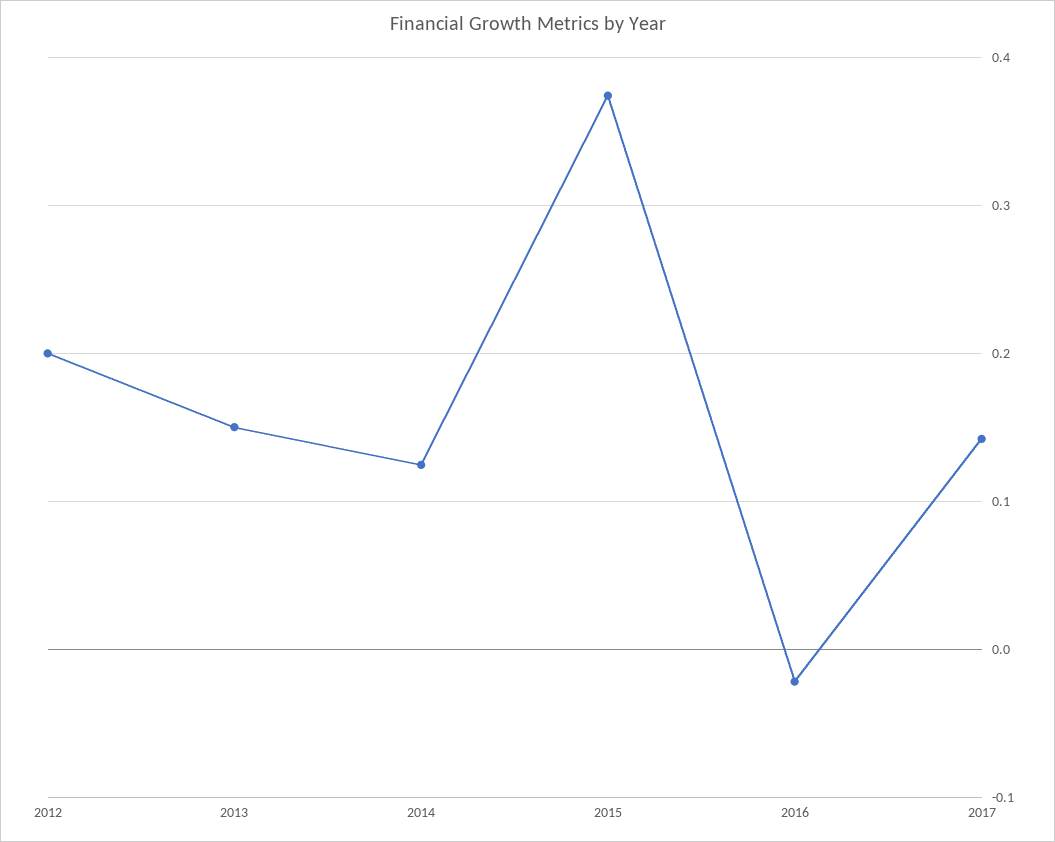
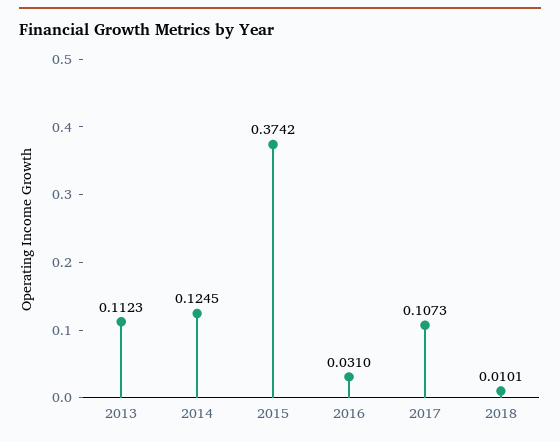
2012: 0.2 -> none
2013: 0.15 -> 0.1123
2016: -0.02 -> 0.031
2017: 0.14 -> 0.1073
2018: none -> 0.0101

